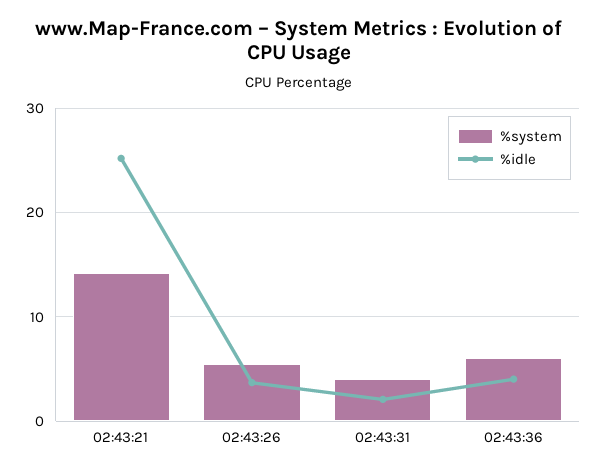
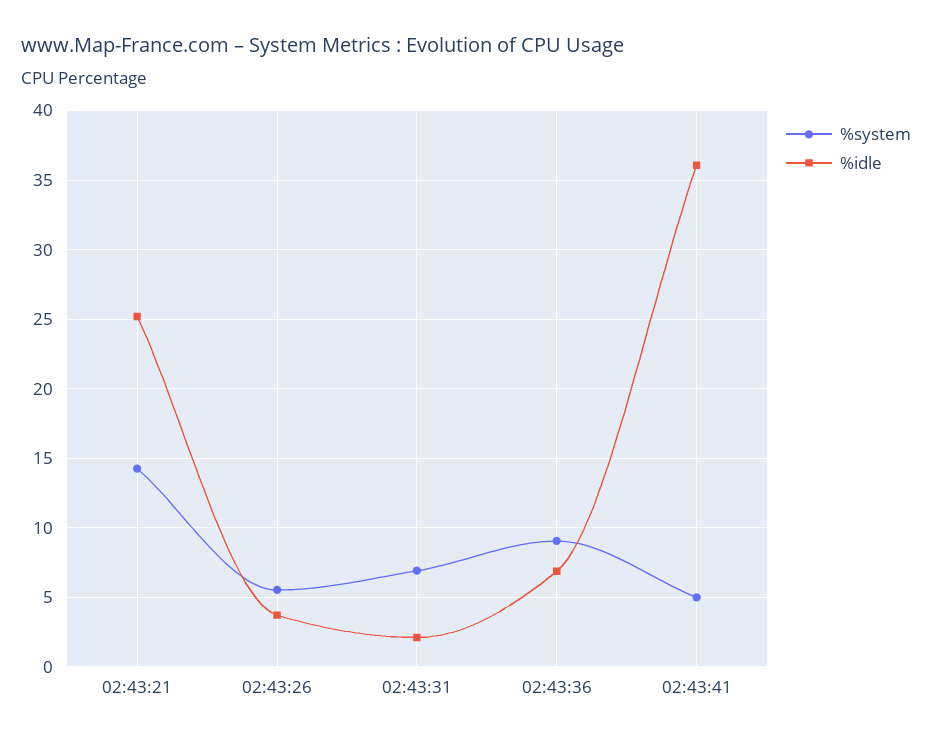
%system, 02:43:31: 4 -> 7
%system, 02:43:36: 6 -> 9
%idle, 02:43:36: 4 -> 7
%system, 02:43:41: none -> 5
%idle, 02:43:41: none -> 36

